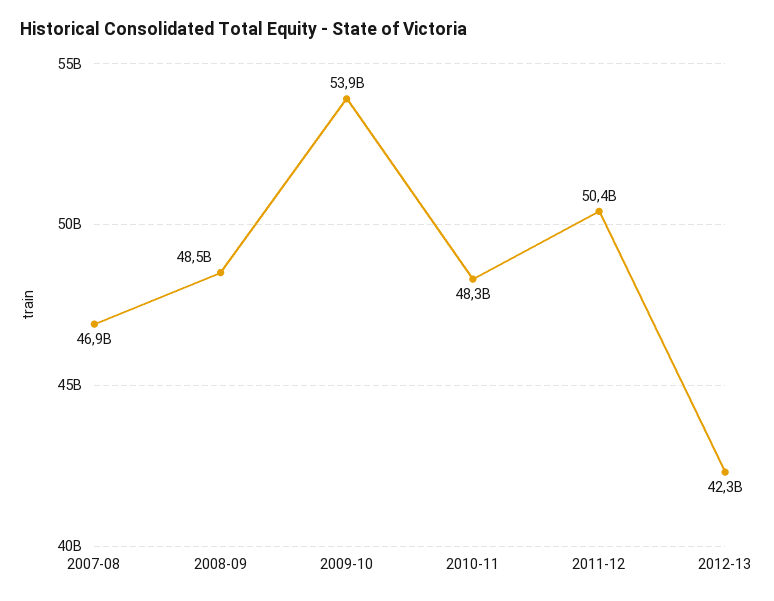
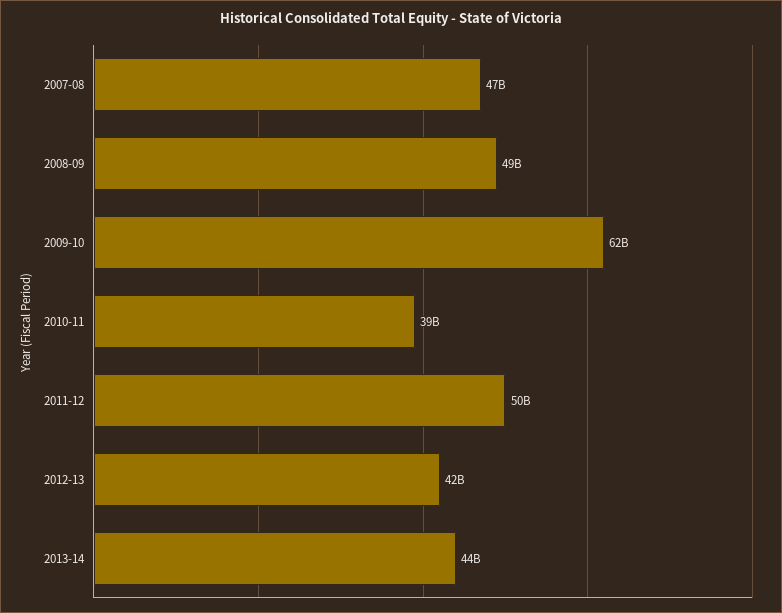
2009-10: 53900000000 -> 62000000000
2010-11: 48300000000 -> 39000000000
2013-14: none -> 44000000000

